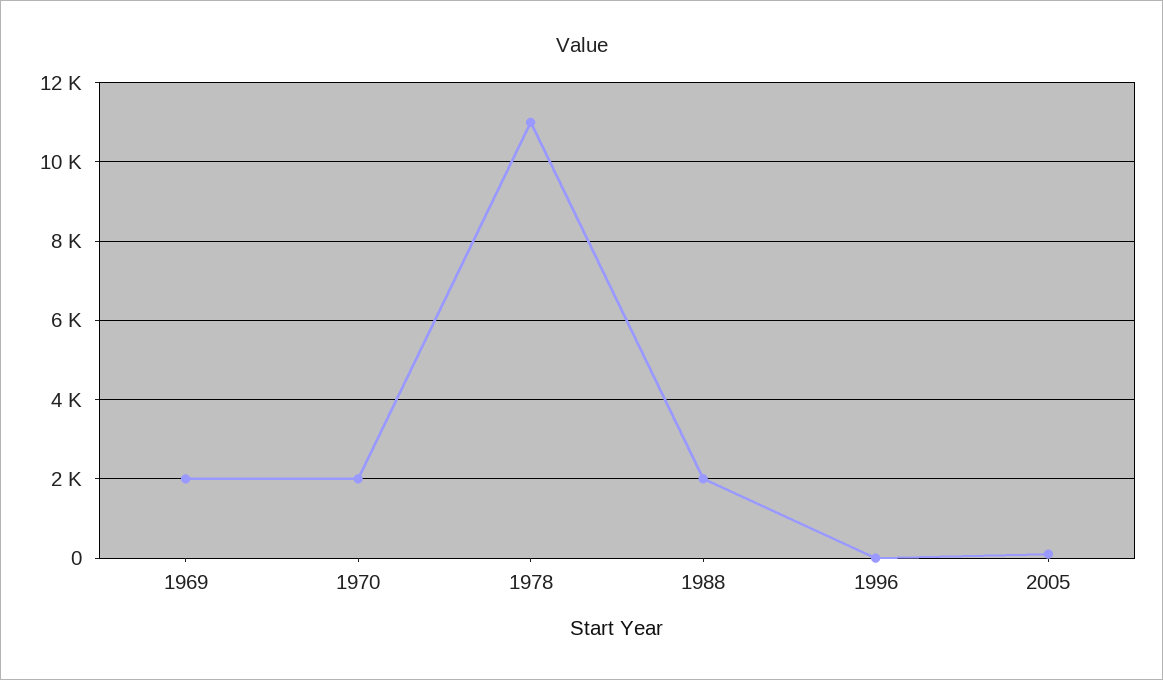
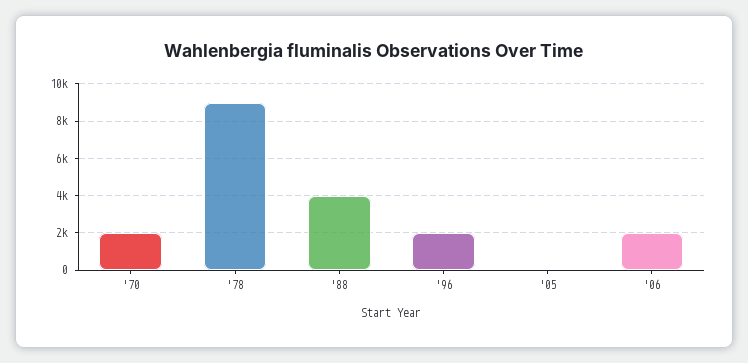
1969: 2000 -> none
1978: 11000 -> 9000
1988: 2000 -> 4000
1996: 0 -> 2000
'06: none -> 2000

